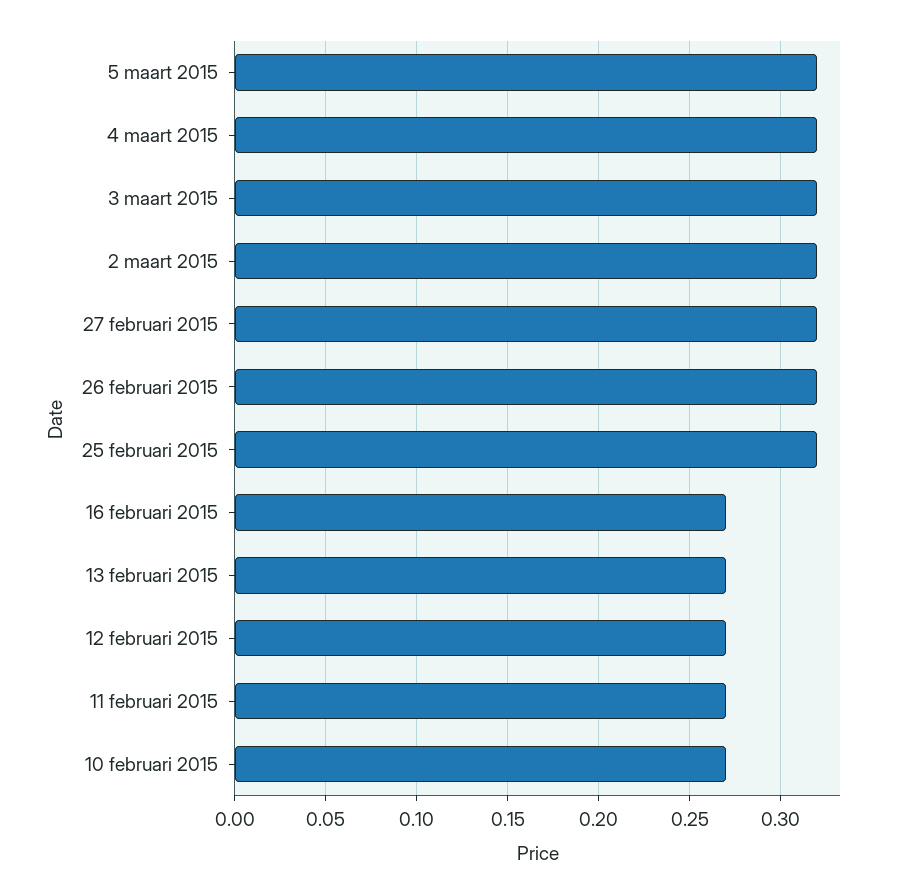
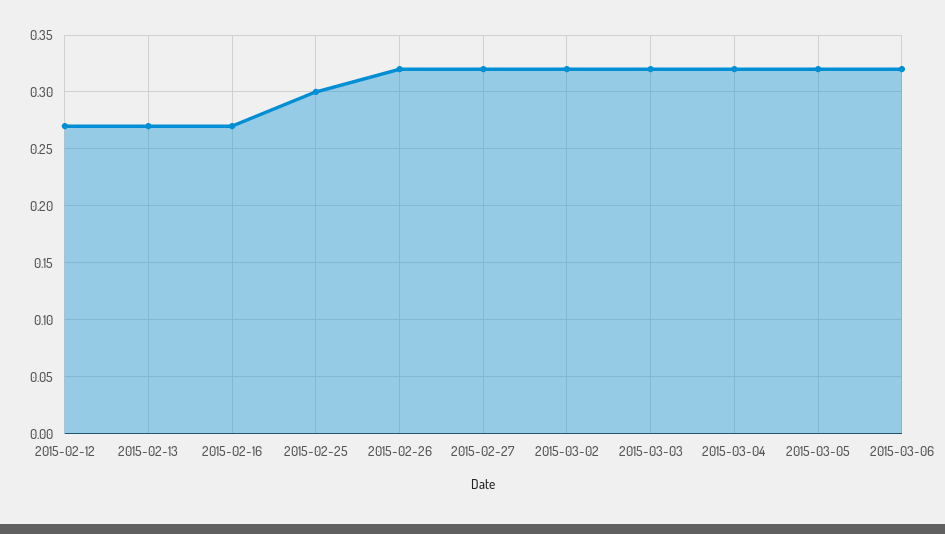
25 februari 2015: 0.32 -> 0.3
11 februari 2015: 0.27 -> none
10 februari 2015: 0.27 -> none
2015-03-06: none -> 0.32

